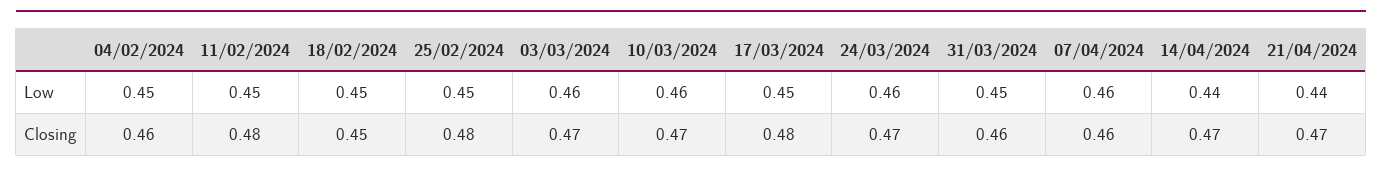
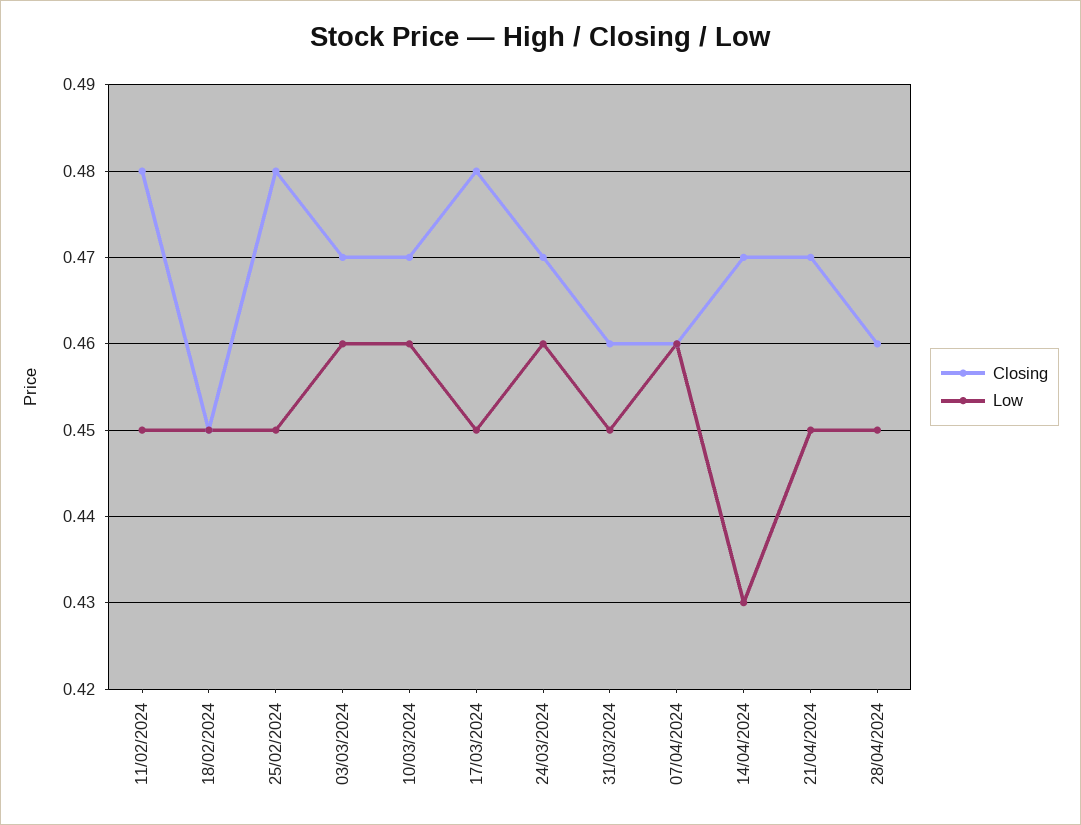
Low, 04/02/2024: 0.45 -> none
Low, 14/04/2024: 0.44 -> 0.43
Low, 21/04/2024: 0.44 -> 0.45
Closing, 04/02/2024: 0.46 -> none
Closing, 28/04/2024: none -> 0.46
Low, 28/04/2024: none -> 0.45

